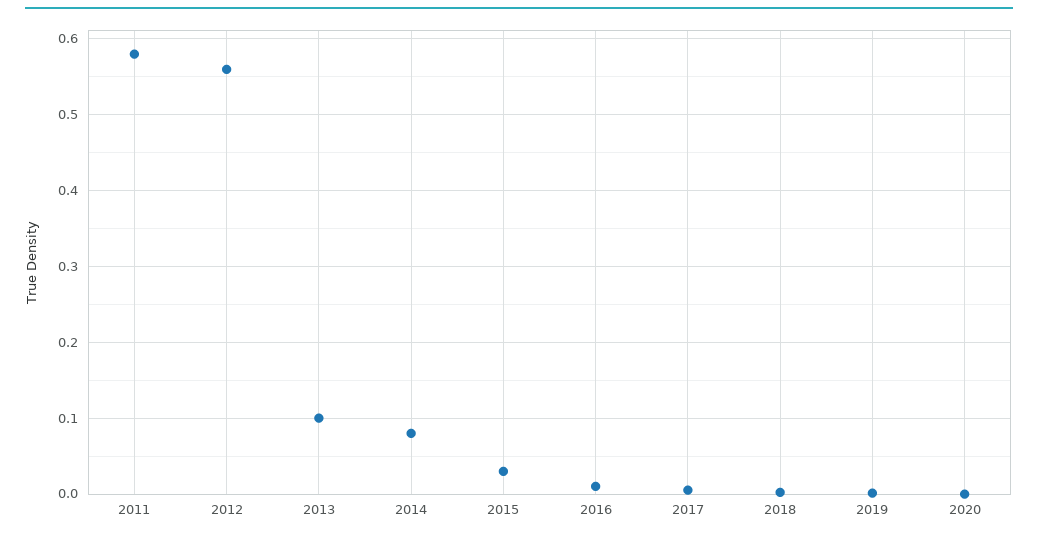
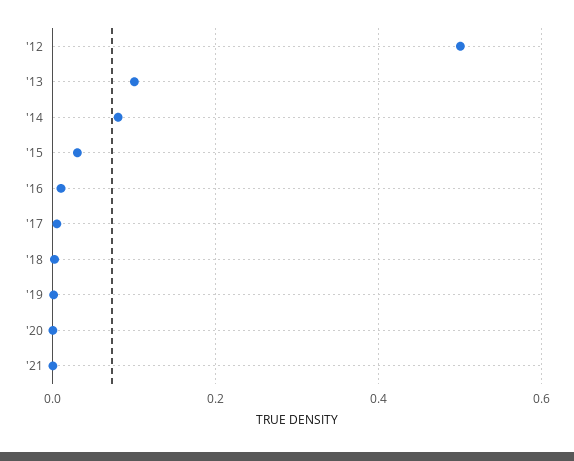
2011: 0.58 -> none
2012: 0.56 -> 0.5
'21: none -> 0

